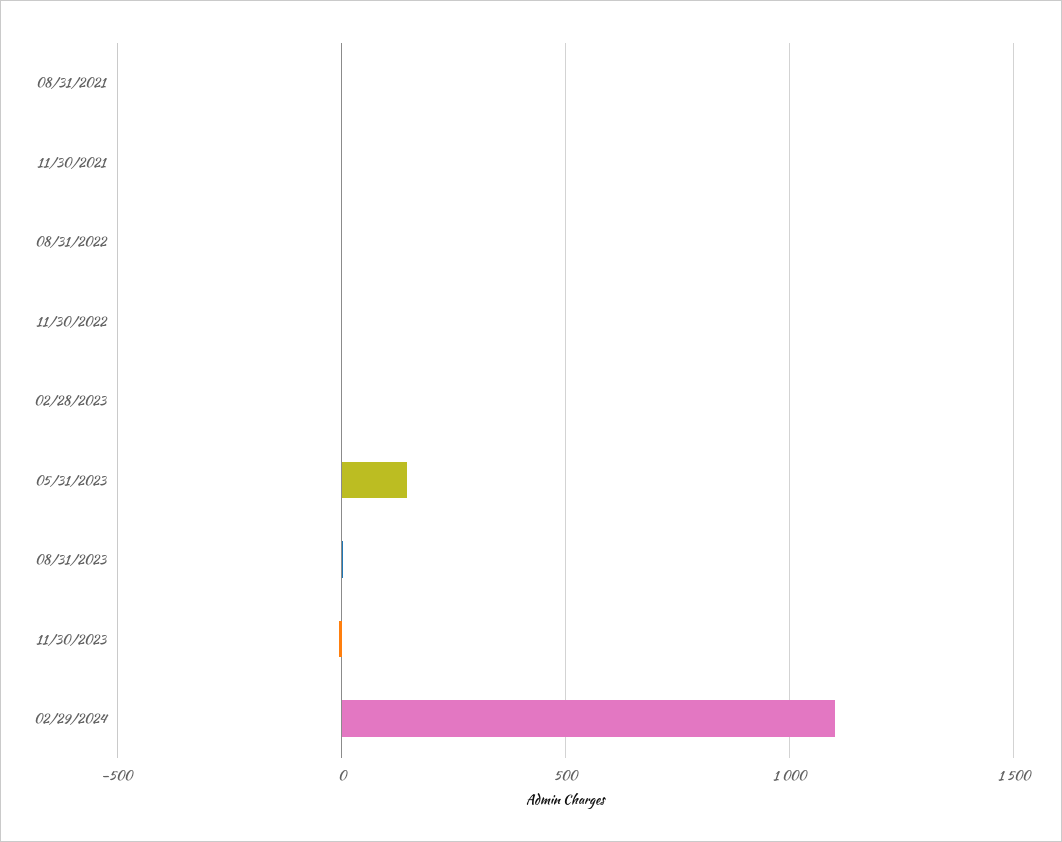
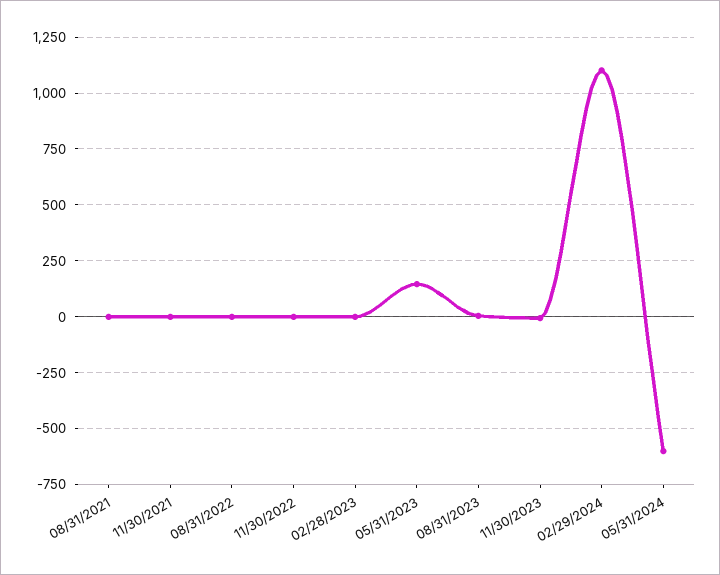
05/31/2024: none -> -600

